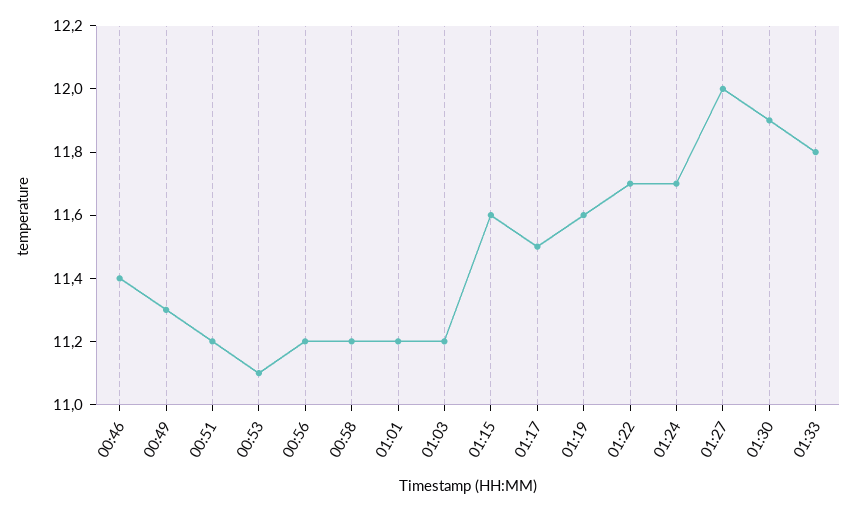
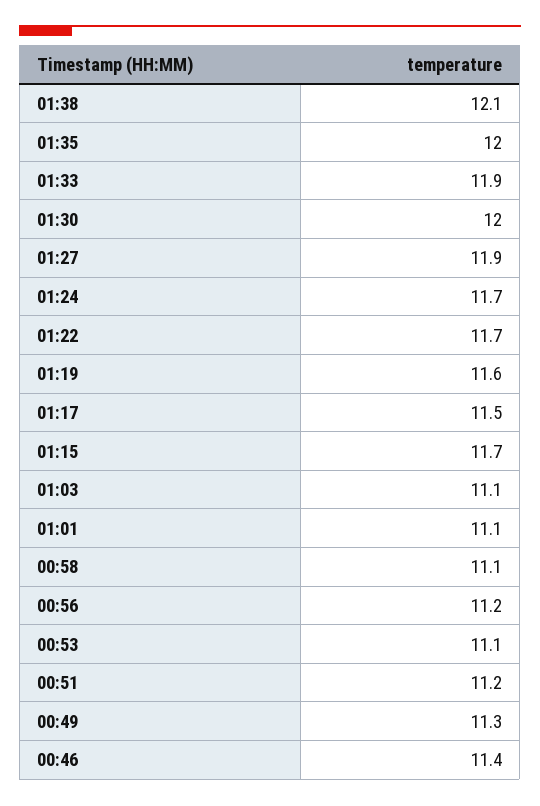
00:58: 11.2 -> 11.1
01:01: 11.2 -> 11.1
01:03: 11.2 -> 11.1
01:15: 11.6 -> 11.7
01:27: 12 -> 11.9
01:30: 11.9 -> 12
01:33: 11.8 -> 11.9
01:38: none -> 12.1
01:35: none -> 12

